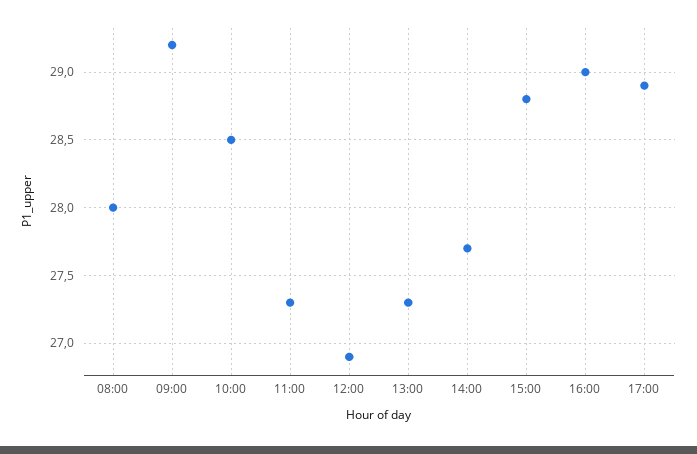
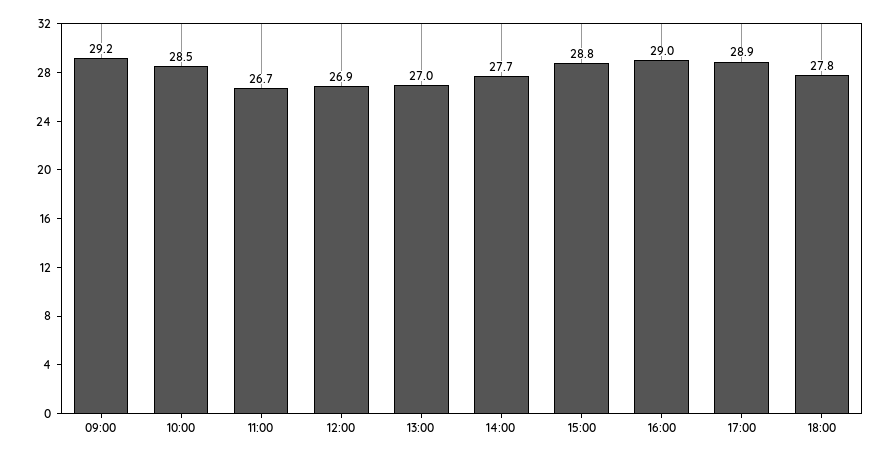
08:00: 28 -> none
11:00: 27.3 -> 26.7
13:00: 27.3 -> 27
18:00: none -> 27.8

